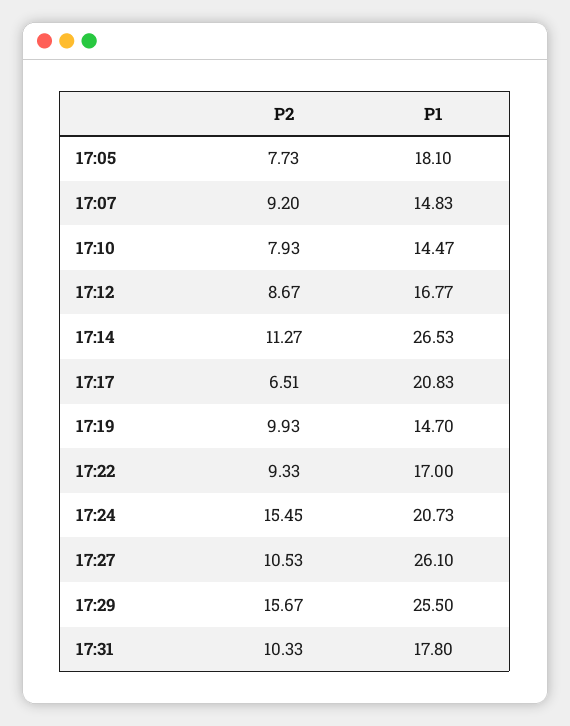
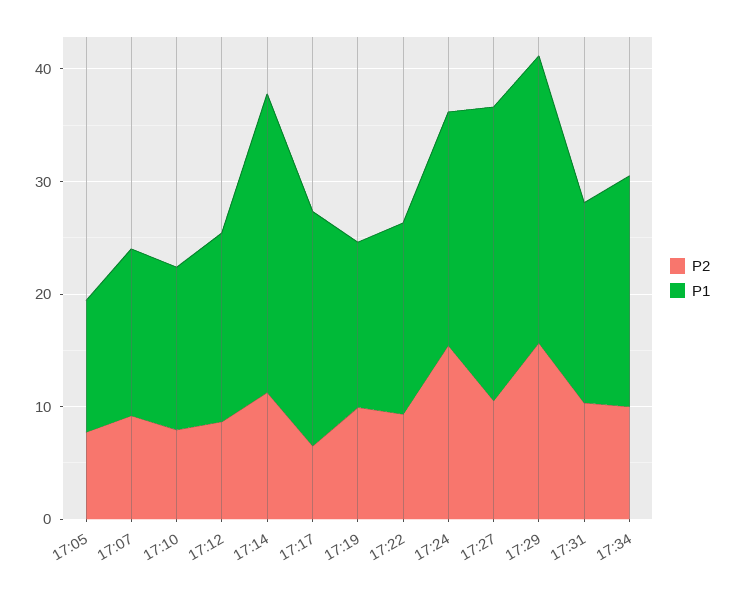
P1, 17:05: 18.1 -> 12
P2, 17:34: none -> 10
P1, 17:34: none -> 20

